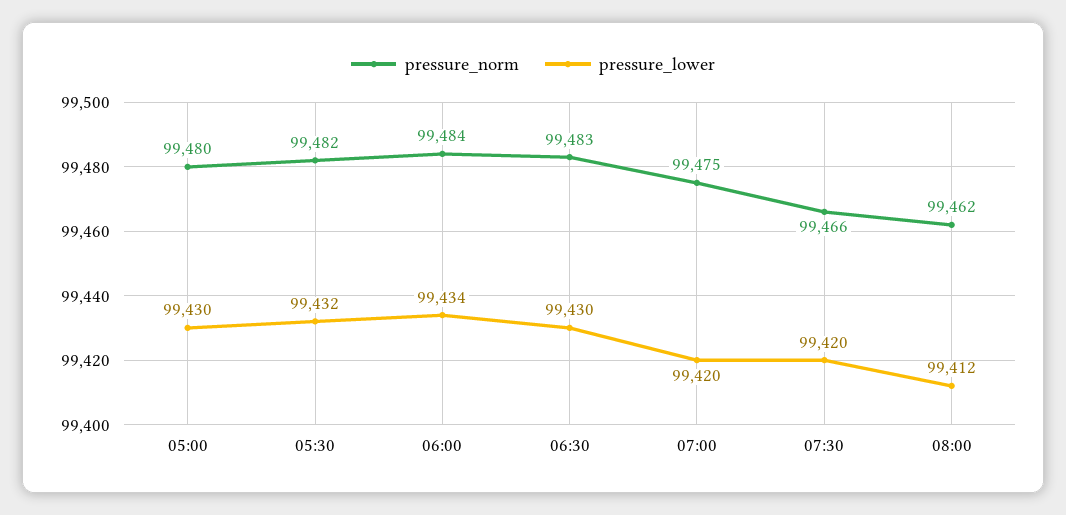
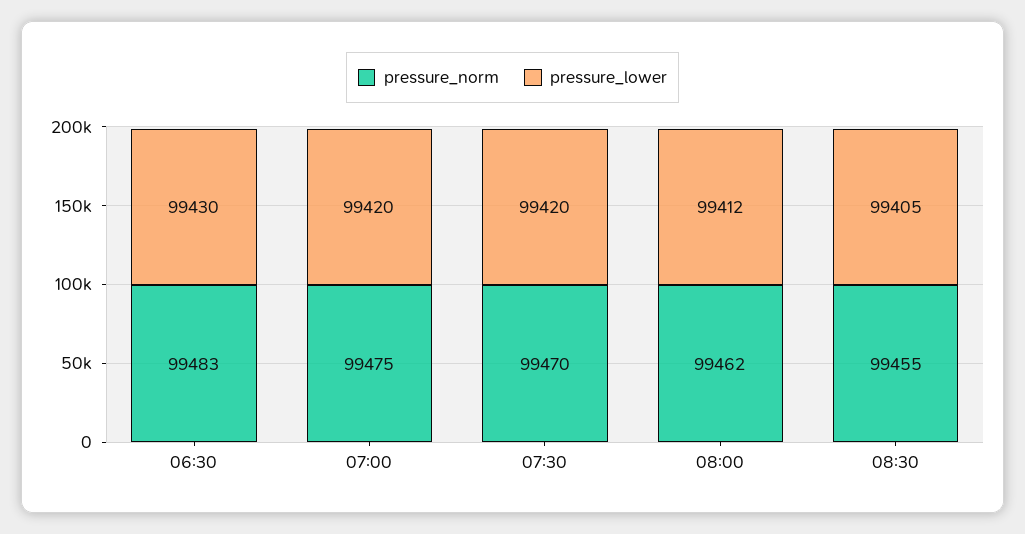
pressure_norm, 05:00: 99480 -> none
pressure_lower, 05:00: 99430 -> none
pressure_norm, 05:30: 99482 -> none
pressure_lower, 05:30: 99432 -> none
pressure_norm, 06:00: 99484 -> none
pressure_lower, 06:00: 99434 -> none
pressure_norm, 07:30: 99466 -> 99470
pressure_norm, 08:30: none -> 99455
pressure_lower, 08:30: none -> 99405

